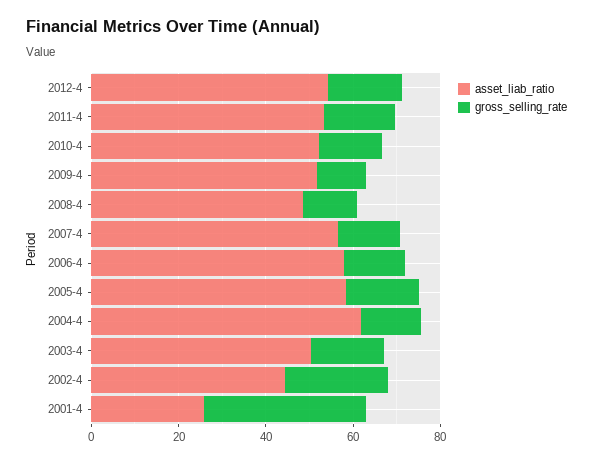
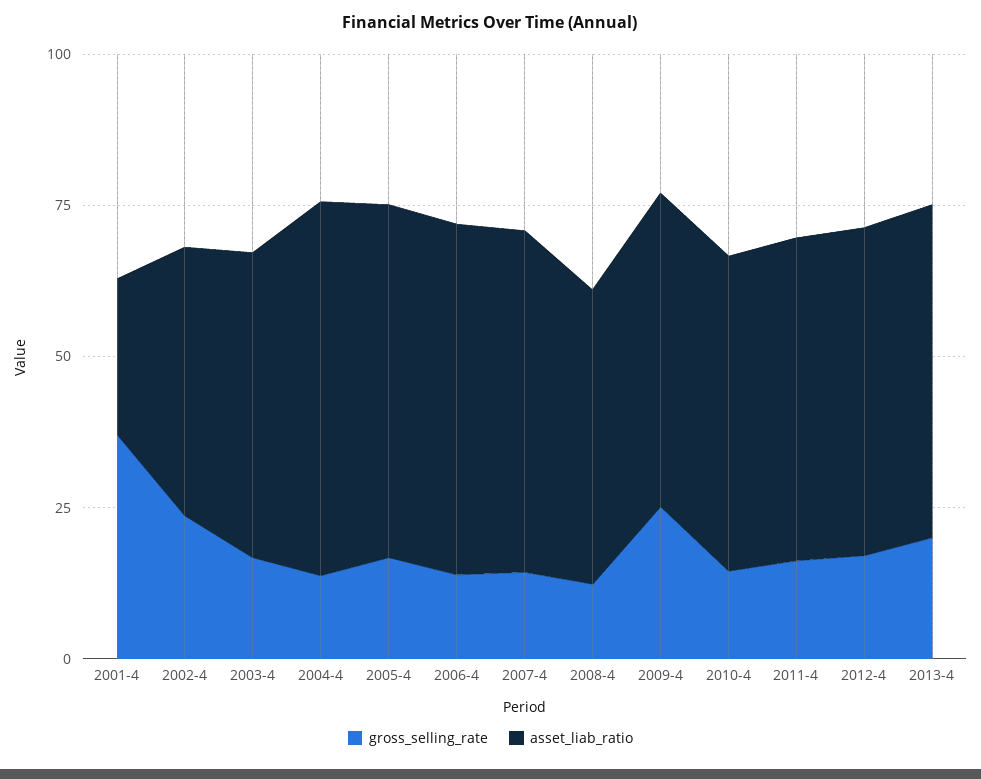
gross_selling_rate, 2009-4: 10 -> 25
gross_selling_rate, 2013-4: none -> 20
asset_liab_ratio, 2013-4: none -> 55

